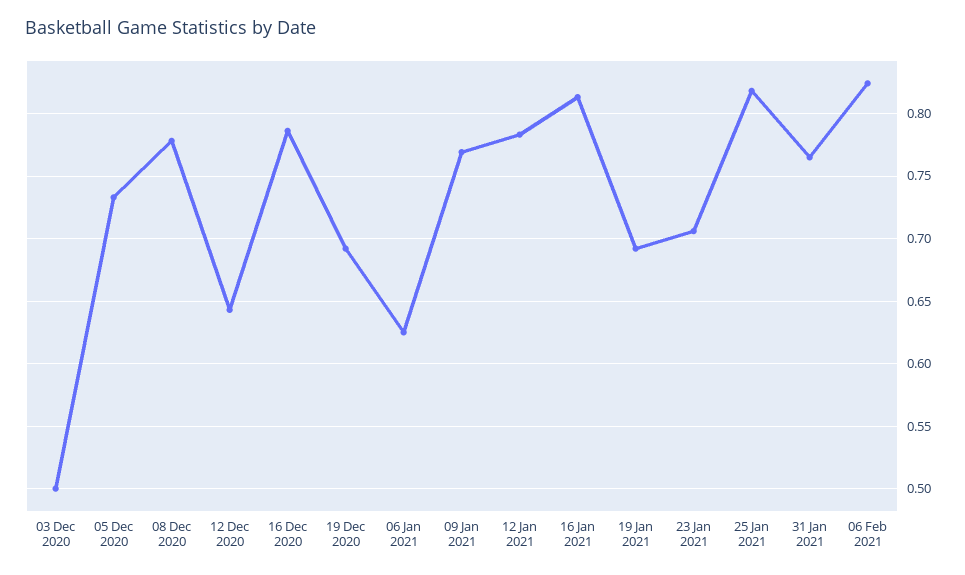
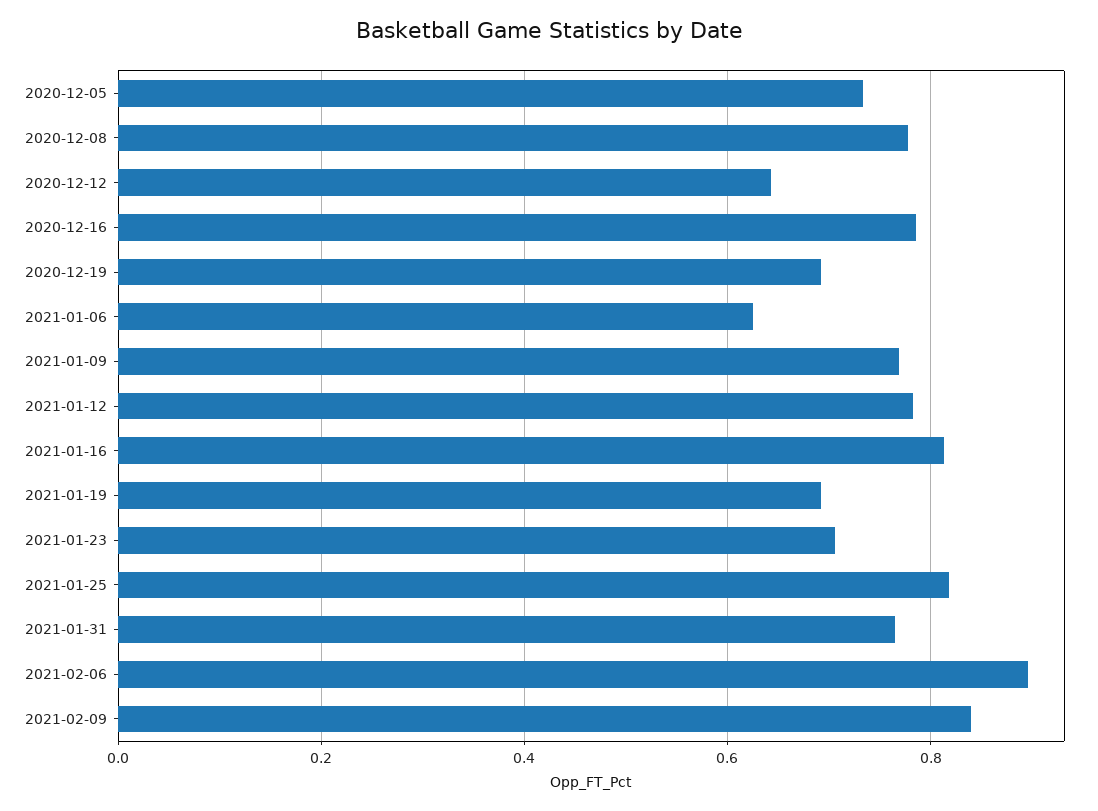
03 Dec 2020: 0.5 -> none
06 Feb 2021: 0.825 -> 0.9
2021-02-09: none -> 0.84

